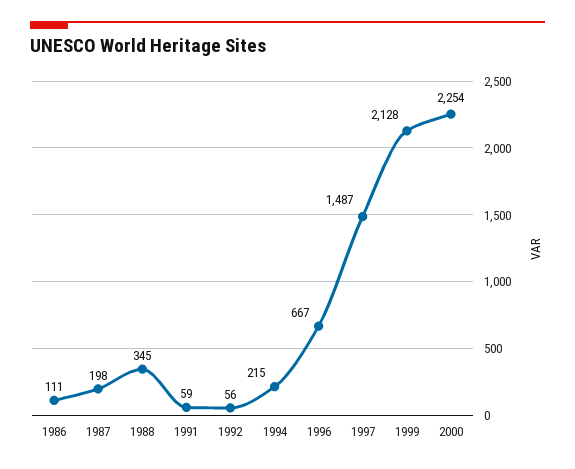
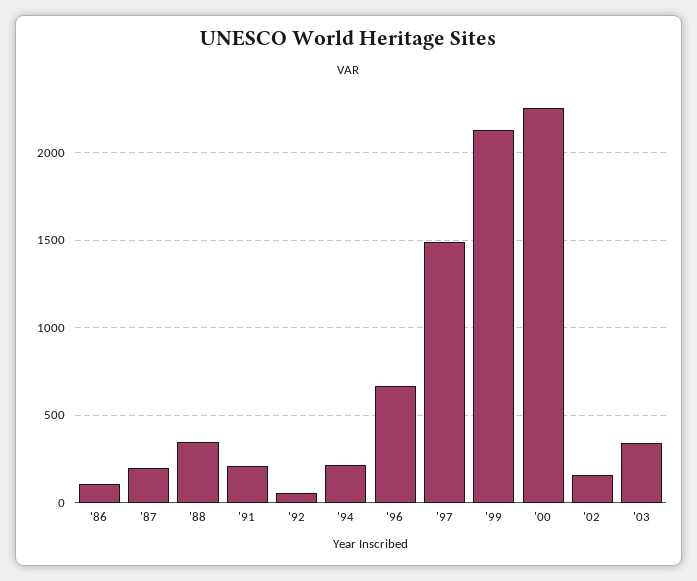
1991: 59 -> 200
'02: none -> 150
'03: none -> 350

